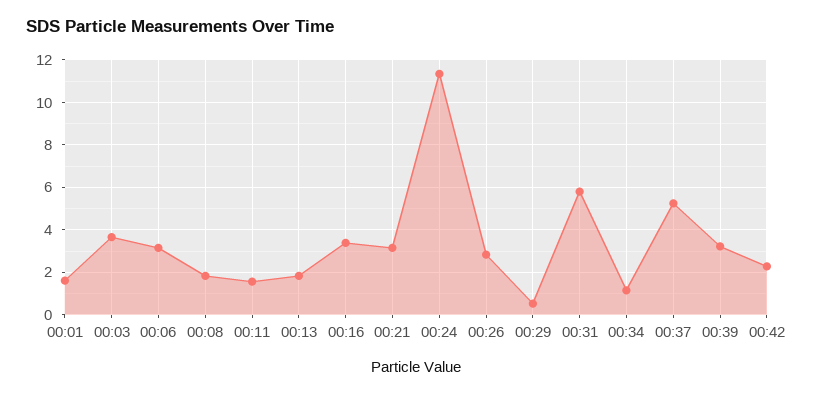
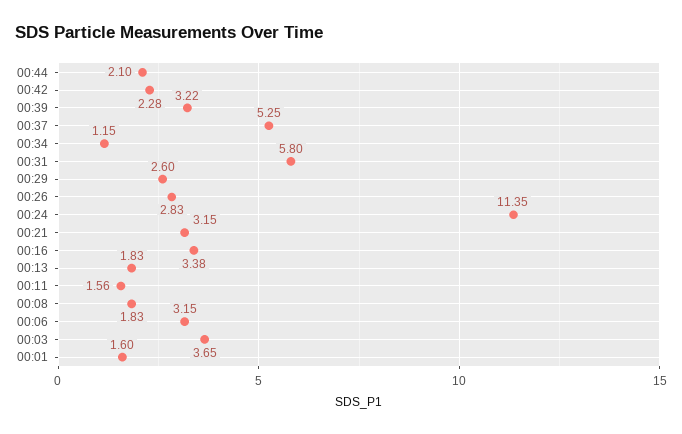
00:29: 0.5 -> 2.6
00:44: none -> 2.1

